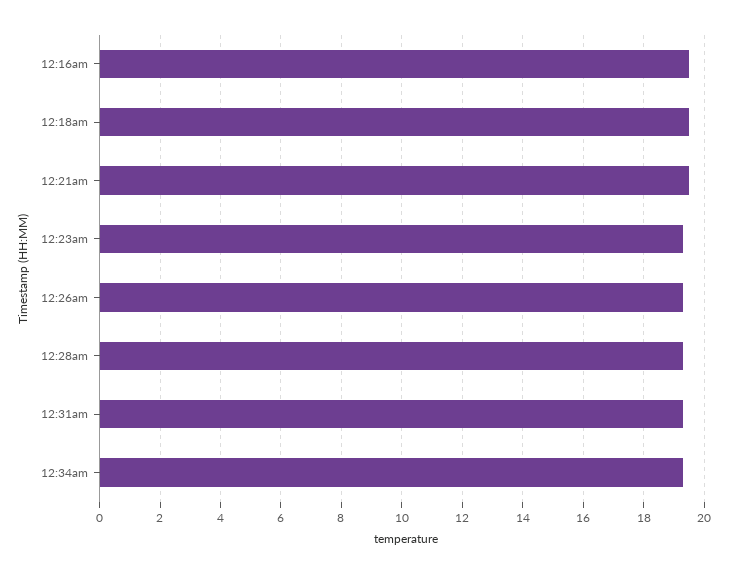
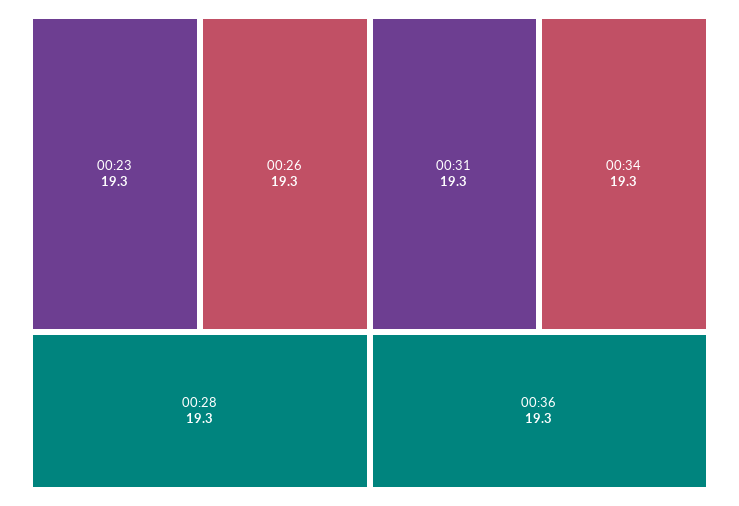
12:16am: 19.5 -> none
12:18am: 19.5 -> none
12:21am: 19.5 -> none
00:36: none -> 19.3

